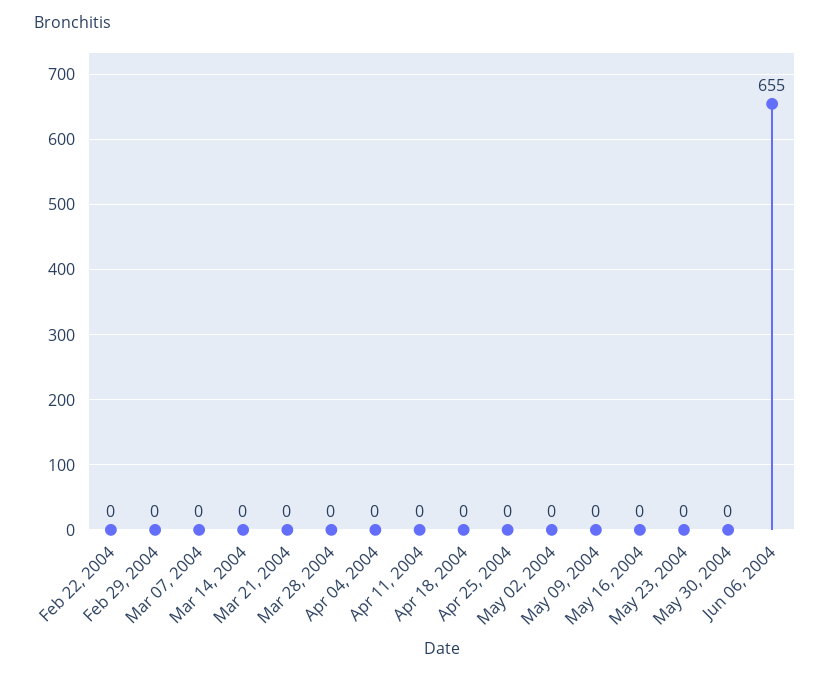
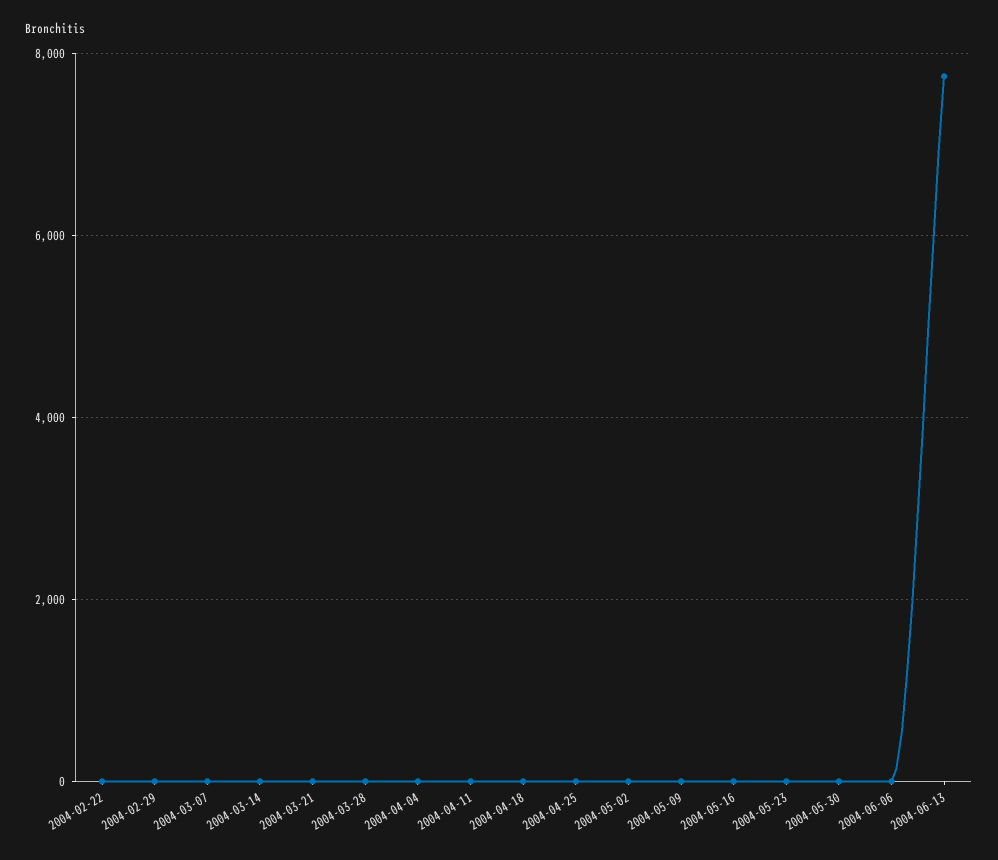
Jun 06, 2004: 655 -> 0
2004-06-13: none -> 7800

